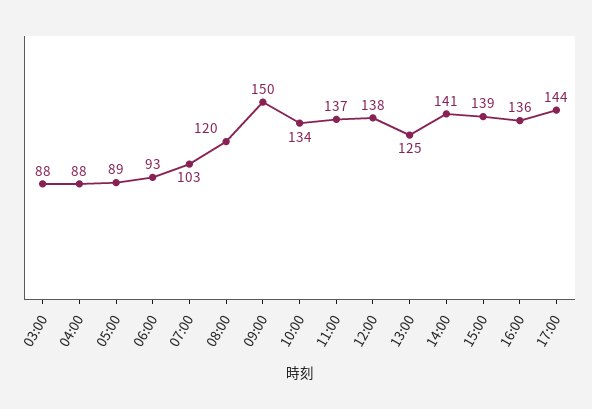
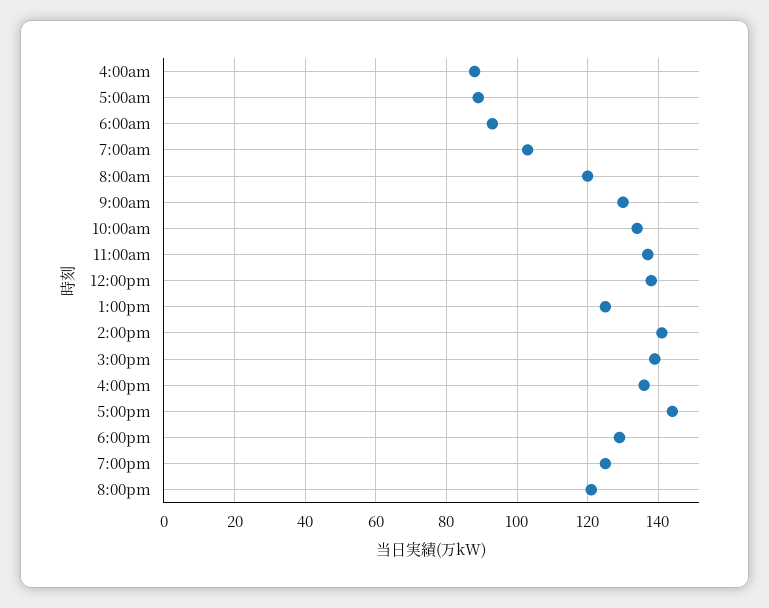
03:00: 88 -> none
09:00: 150 -> 130
6:00pm: none -> 130
7:00pm: none -> 125
8:00pm: none -> 120

